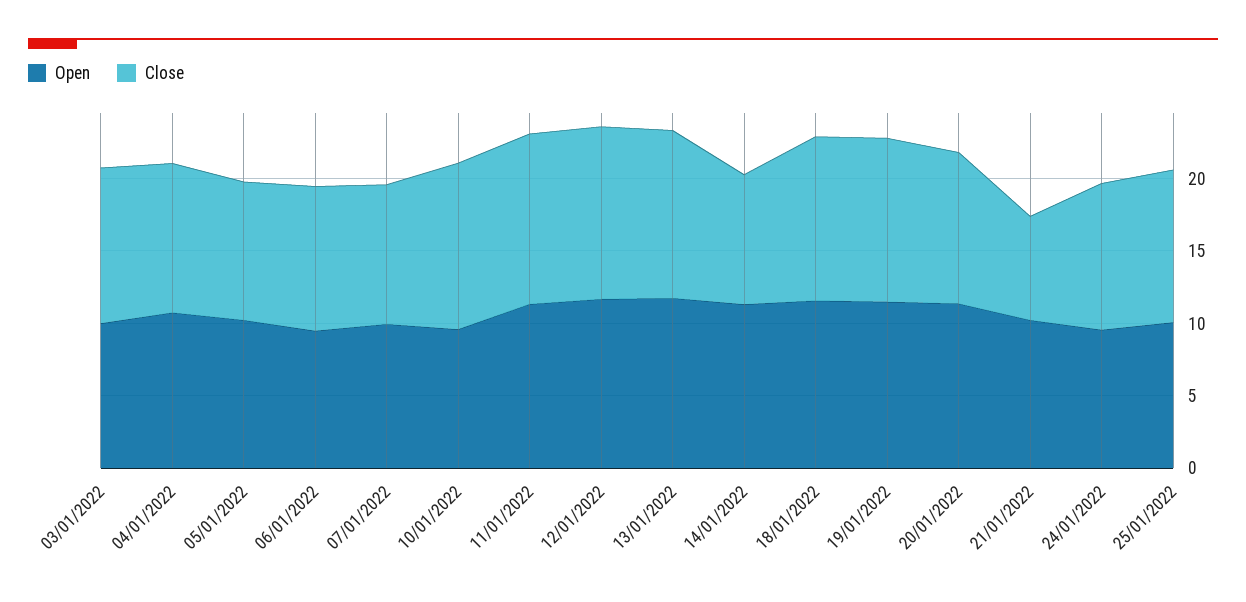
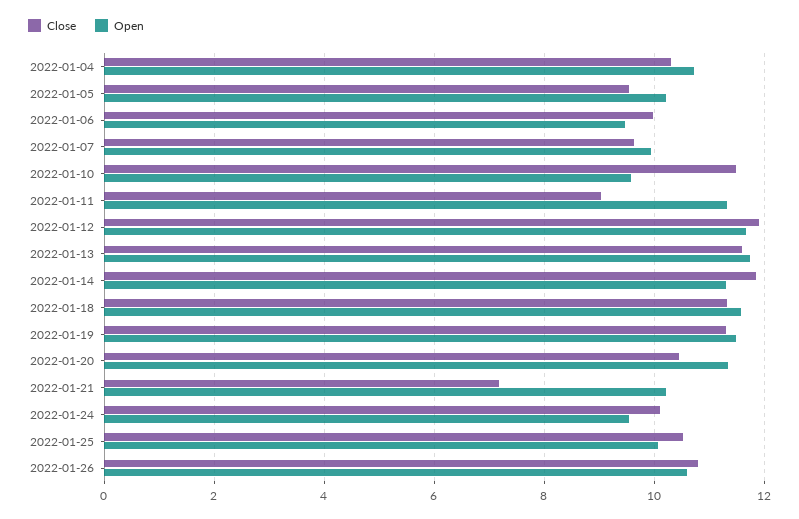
Open, 03/01/2022: 10 -> none
Close, 03/01/2022: 11 -> none
Close, 11/01/2022: 12 -> 9
Close, 14/01/2022: 9 -> 11.8
Close, 2022-01-26: none -> 10.8
Open, 2022-01-26: none -> 10.6

